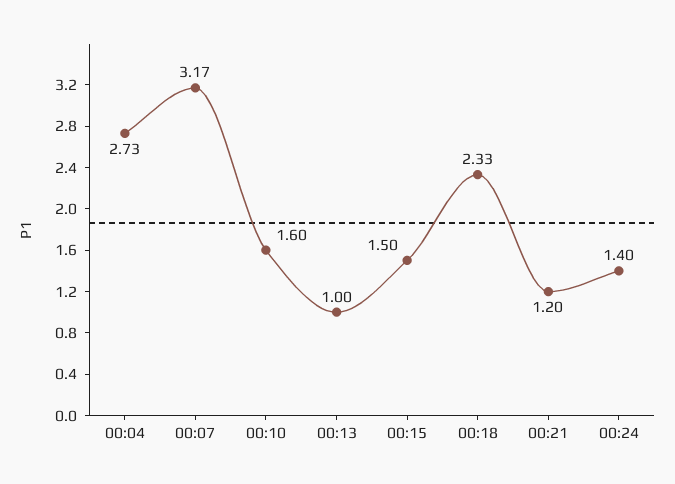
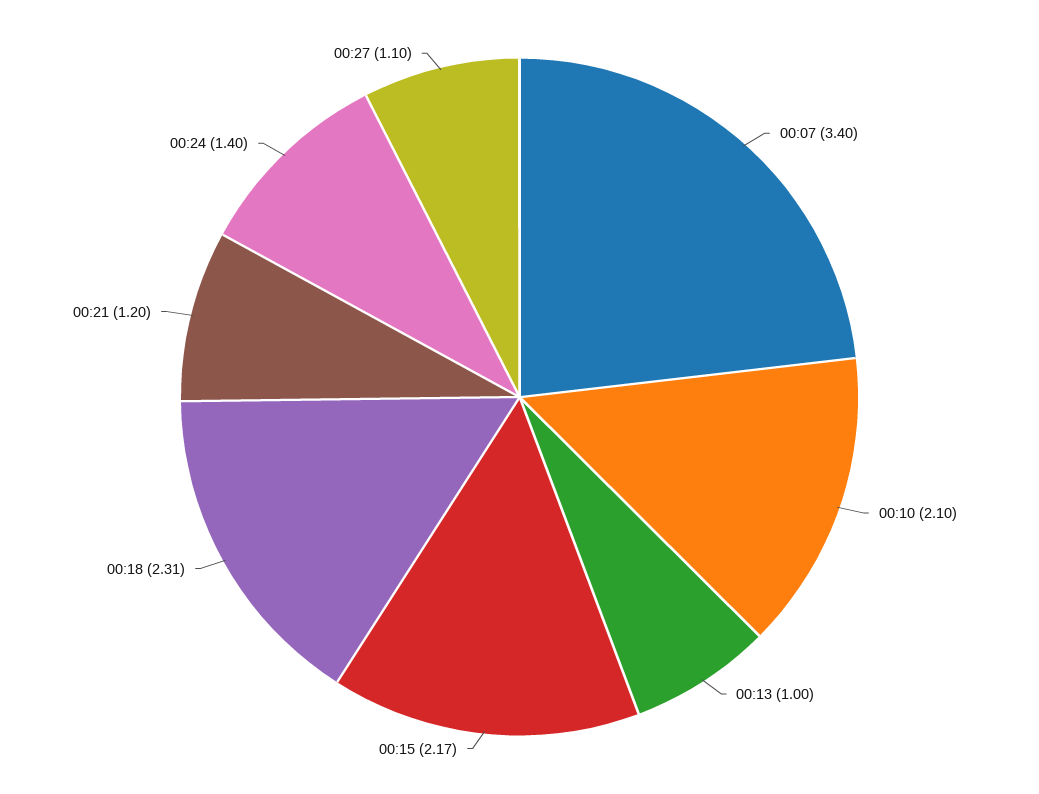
00:04: 2.73 -> none
00:07: 3.17 -> 3.4
00:10: 1.6 -> 2.1
00:15: 1.5 -> 2.17
00:18: 2.33 -> 2.31
00:27: none -> 1.1

